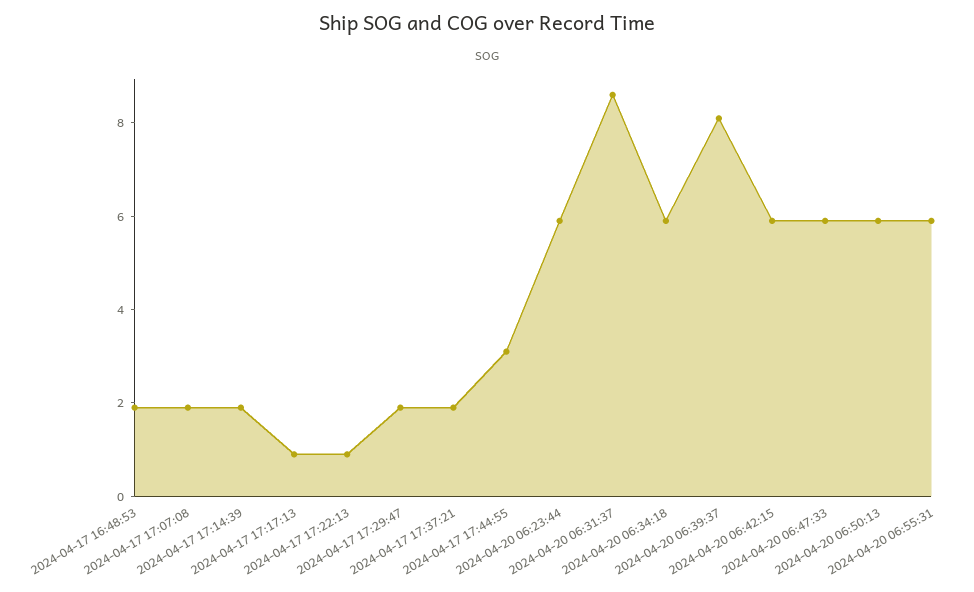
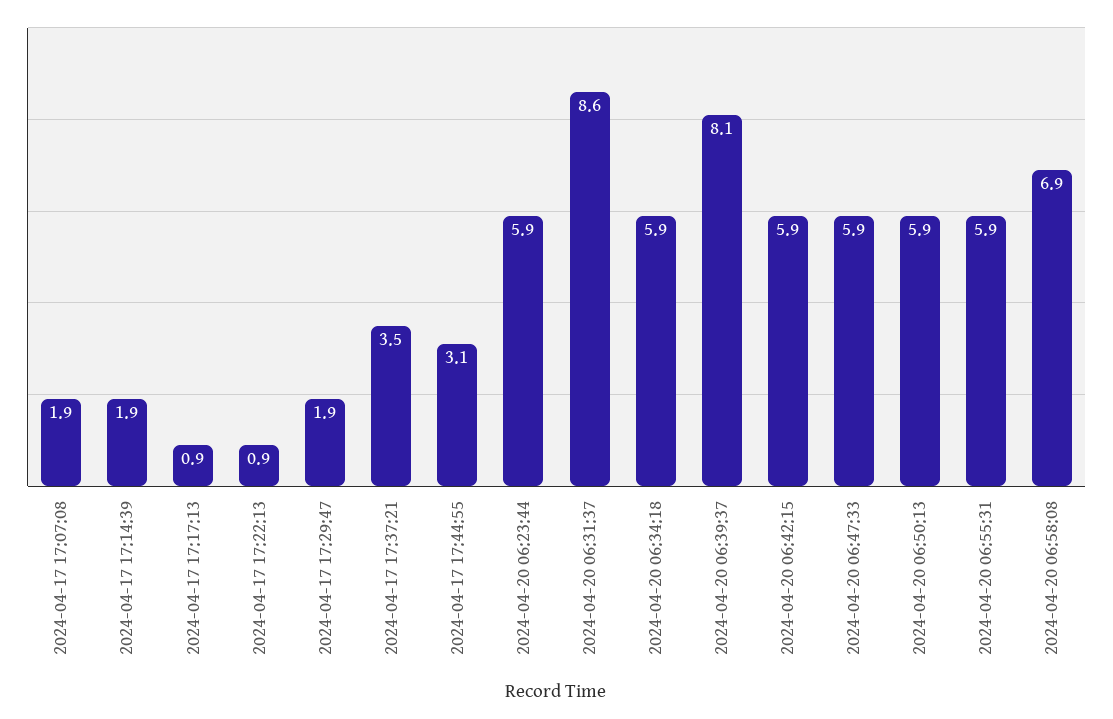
2024-04-17 16:48:53: 2 -> none
2024-04-17 17:37:21: 2 -> 3.5
2024-04-20 06:58:08: none -> 6.9

